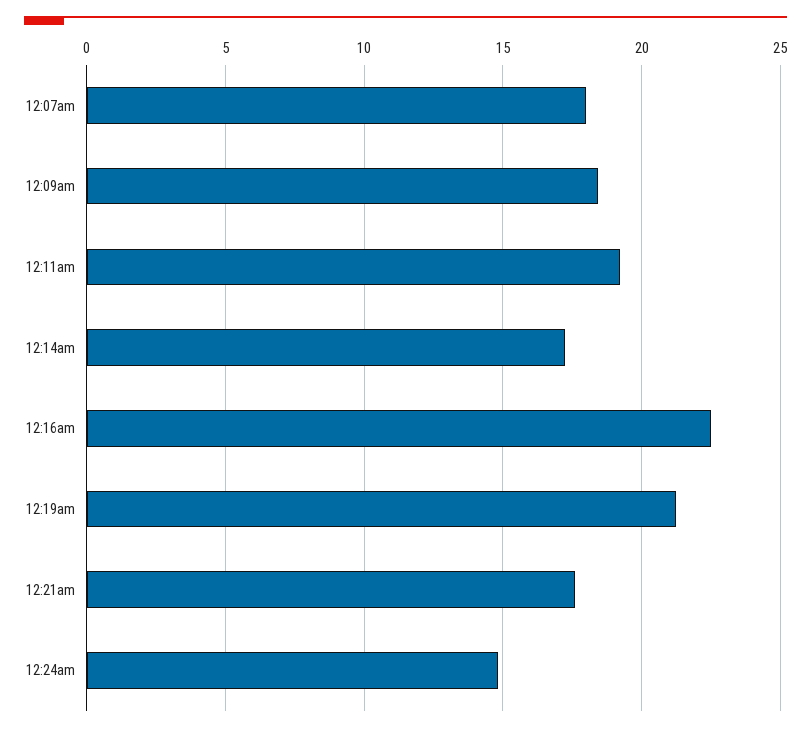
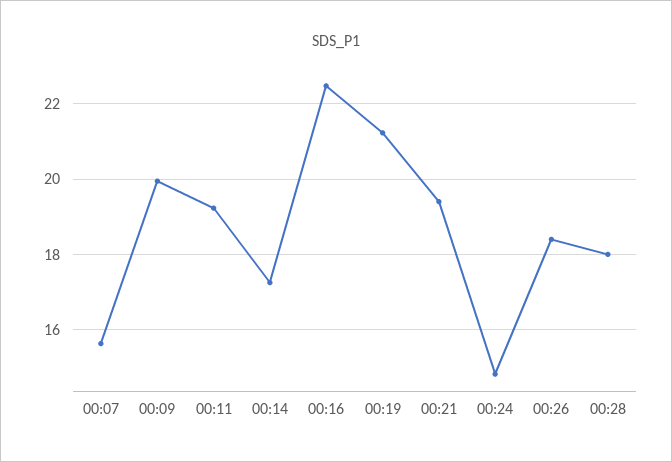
12:07am: 18 -> 15.6
12:09am: 18.5 -> 20
12:21am: 17.5 -> 19.4
00:26: none -> 18.4
00:28: none -> 18

